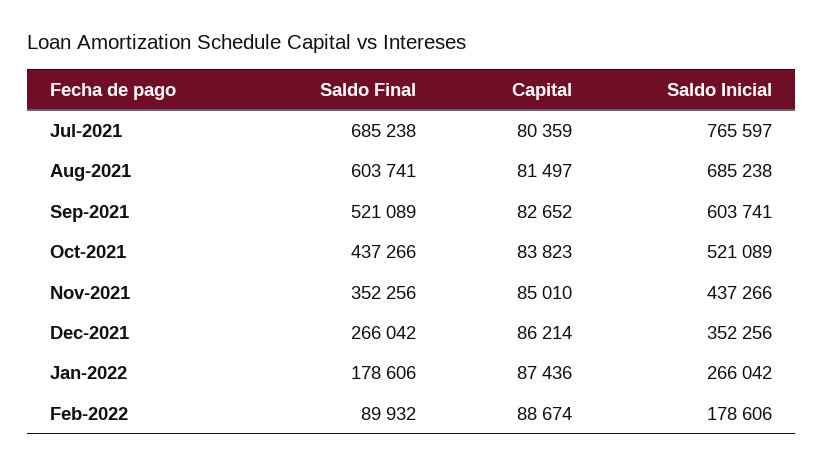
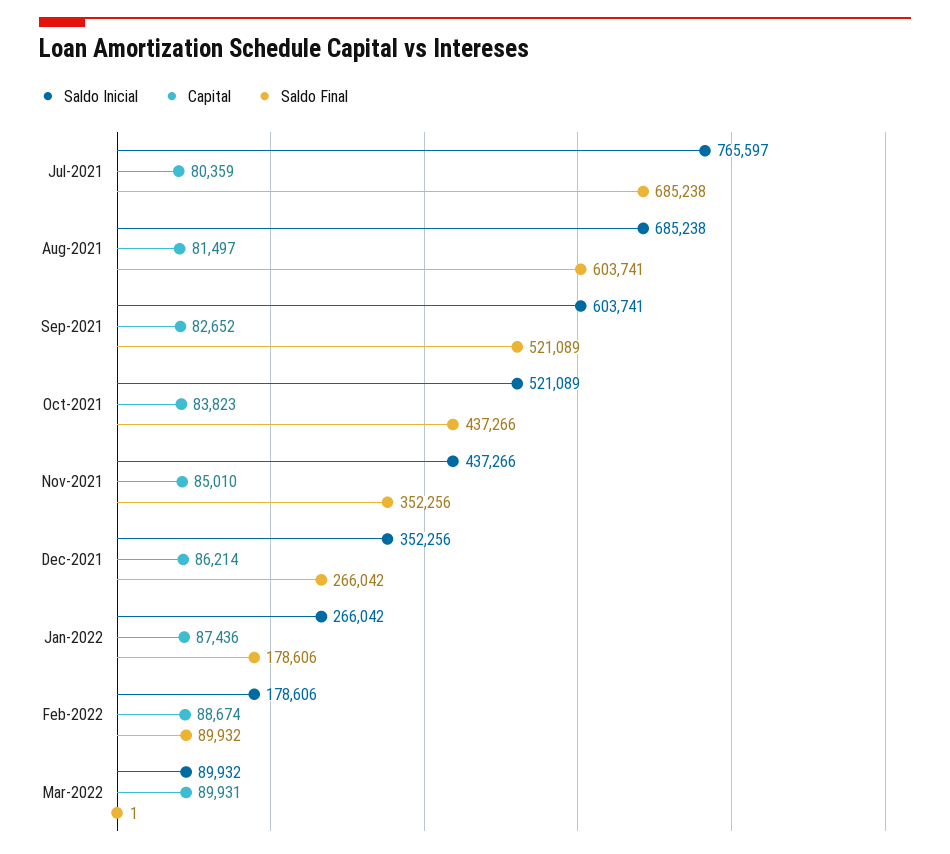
Saldo Inicial, Mar-2022: none -> 89932
Capital, Mar-2022: none -> 89931
Saldo Final, Mar-2022: none -> 1

